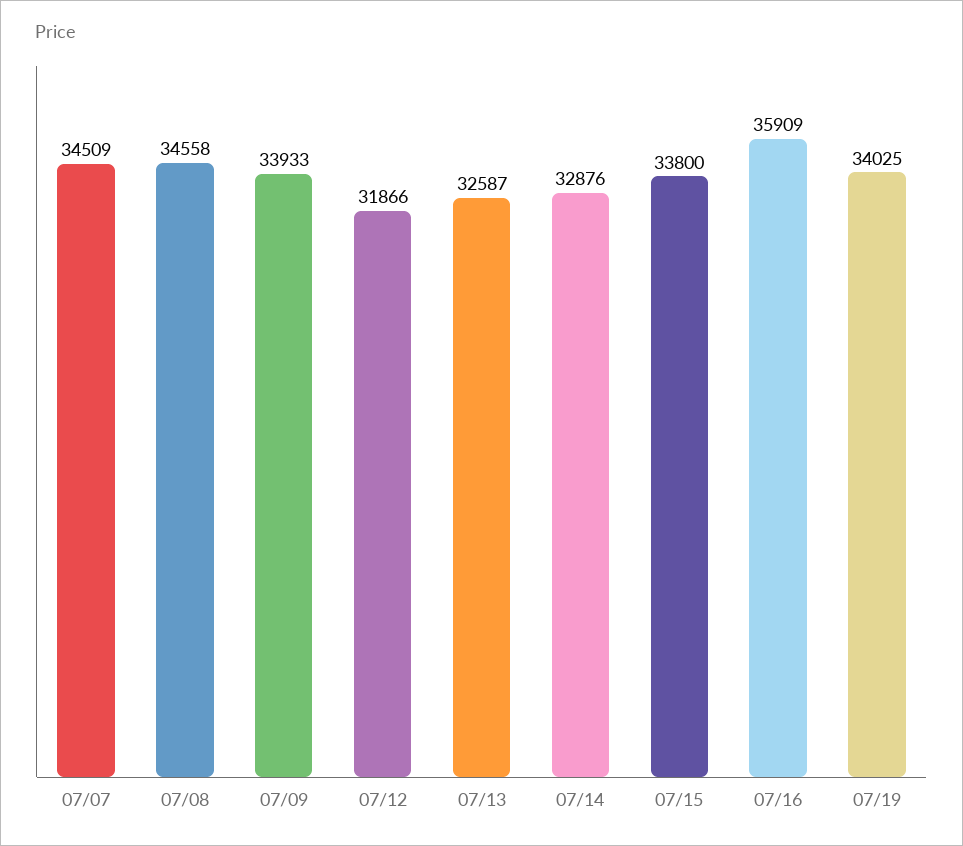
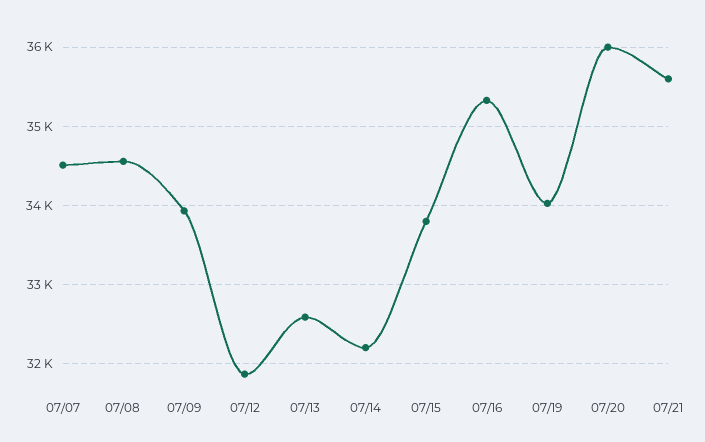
07/14: 32876 -> 32200
07/16: 35909 -> 35300
07/20: none -> 36000
07/21: none -> 35600

